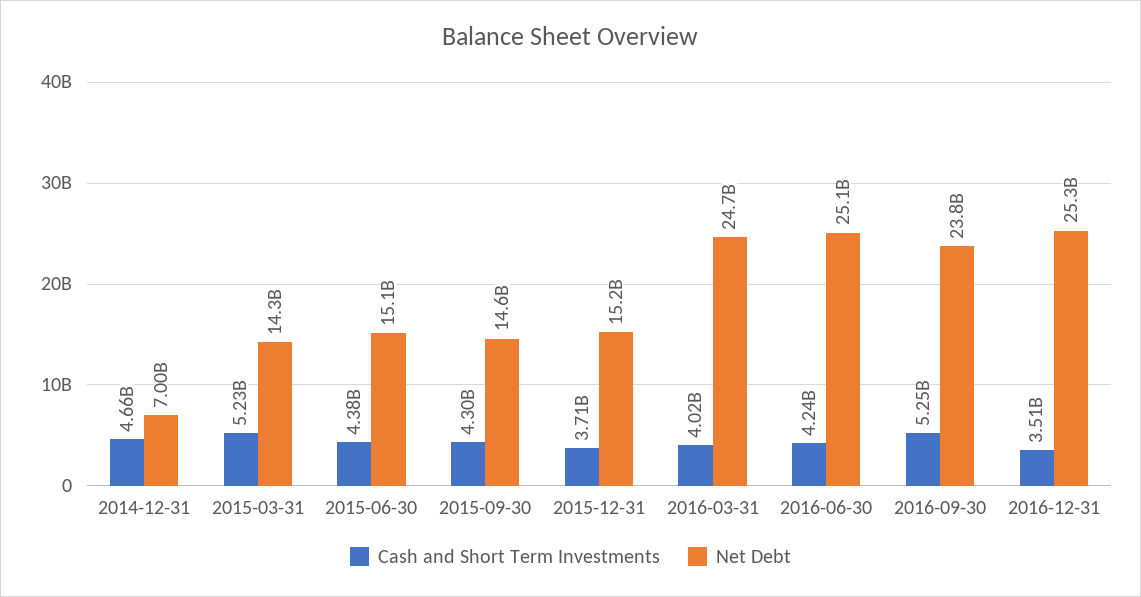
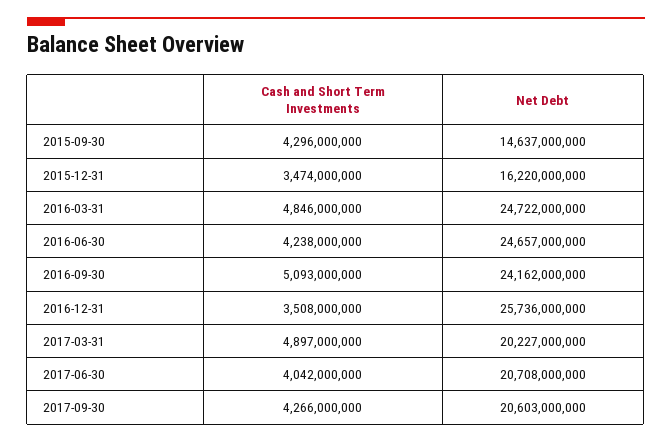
Cash and Short Term Investments, 2014-12-31: 4660000000 -> none
Net Debt, 2014-12-31: 7000000000 -> none
Cash and Short Term Investments, 2015-03-31: 5230000000 -> none
Net Debt, 2015-03-31: 14300000000 -> none
Cash and Short Term Investments, 2015-06-30: 4380000000 -> none
Net Debt, 2015-06-30: 15100000000 -> none
Cash and Short Term Investments, 2015-12-31: 3710000000 -> 3474000000
Net Debt, 2015-12-31: 15200000000 -> 16220000000
Cash and Short Term Investments, 2016-03-31: 4020000000 -> 4846000000
Net Debt, 2016-06-30: 25100000000 -> 24657000000
Cash and Short Term Investments, 2016-09-30: 5250000000 -> 5093000000
Net Debt, 2016-09-30: 23800000000 -> 24162000000
Net Debt, 2016-12-31: 25300000000 -> 25736000000
Cash and Short Term Investments, 2017-03-31: none -> 4897000000
Net Debt, 2017-03-31: none -> 20227000000
Cash and Short Term Investments, 2017-06-30: none -> 4042000000
Net Debt, 2017-06-30: none -> 20708000000
Cash and Short Term Investments, 2017-09-30: none -> 4266000000
Net Debt, 2017-09-30: none -> 20603000000

